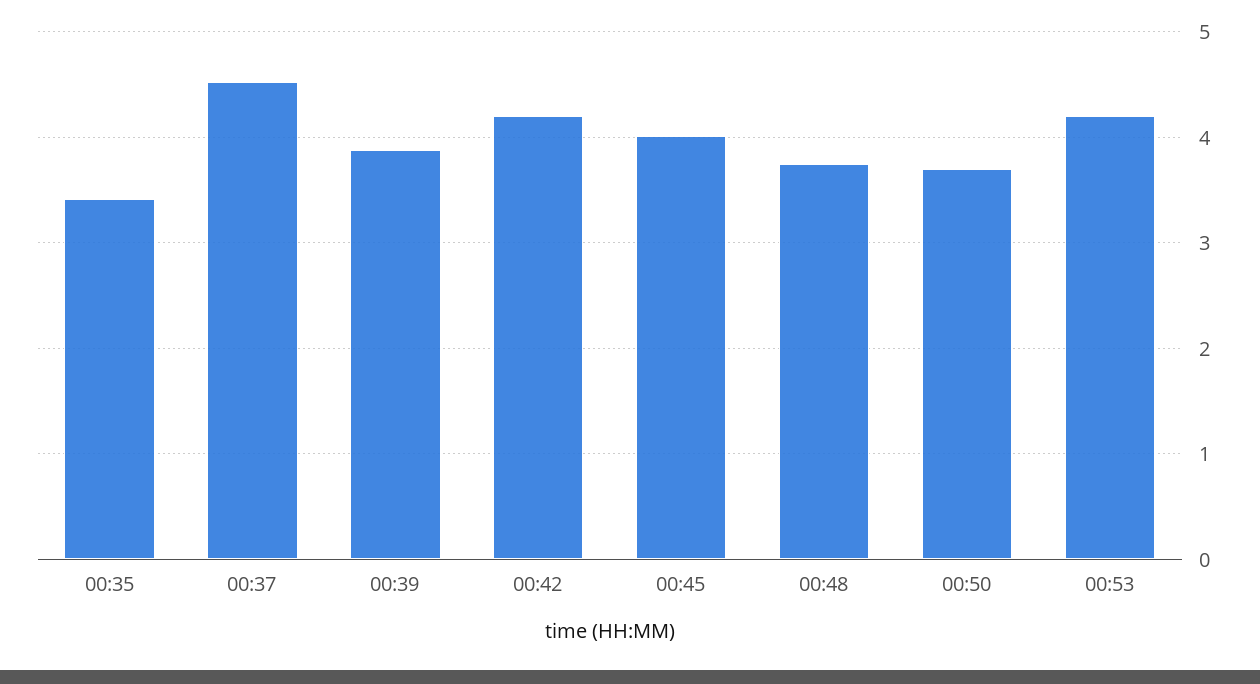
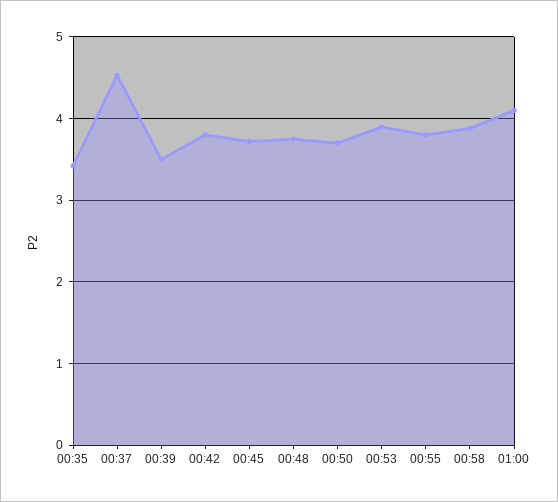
00:39: 3.9 -> 3.5
00:42: 4.2 -> 3.8
00:45: 4 -> 3.7
00:53: 4.2 -> 3.9
00:55: none -> 3.8
00:58: none -> 3.9
01:00: none -> 4.1

